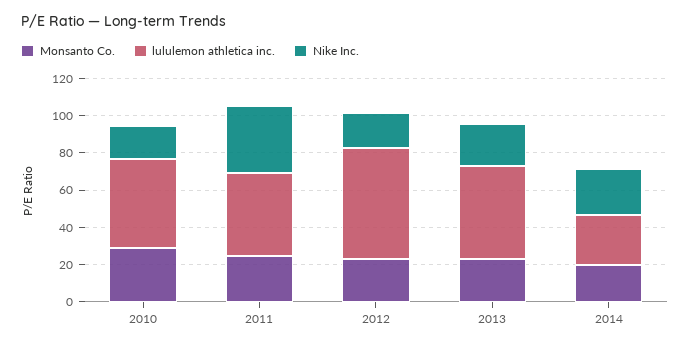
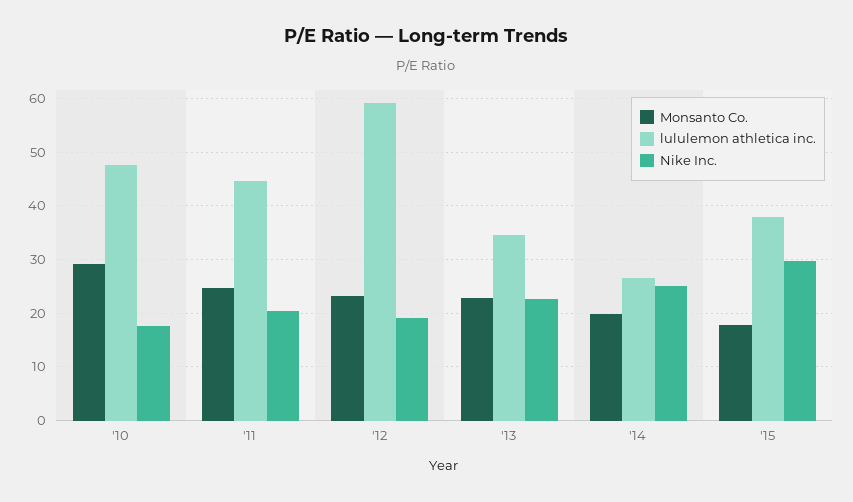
Nike Inc., 2011: 35 -> 20
lululemon athletica inc., 2013: 50 -> 34
Monsanto Co., '15: none -> 18
lululemon athletica inc., '15: none -> 38
Nike Inc., '15: none -> 30

